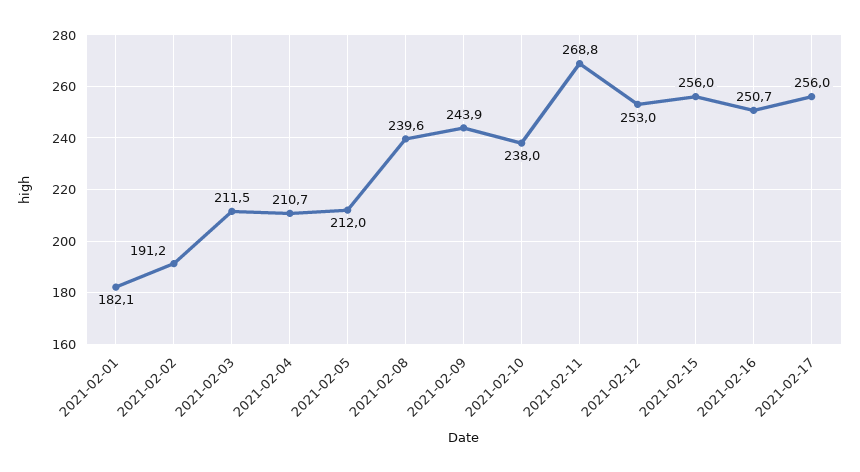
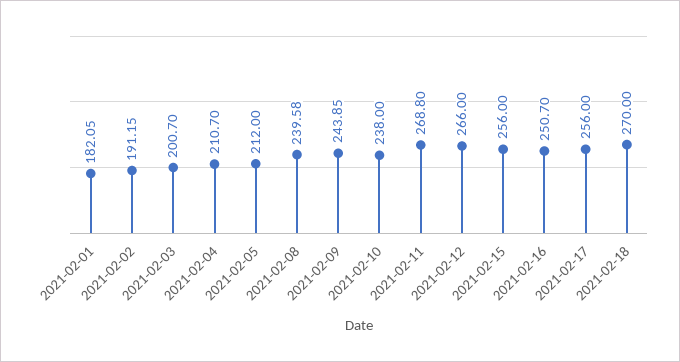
2021-02-03: 211.5 -> 200.7
2021-02-12: 253 -> 266
2021-02-18: none -> 270

